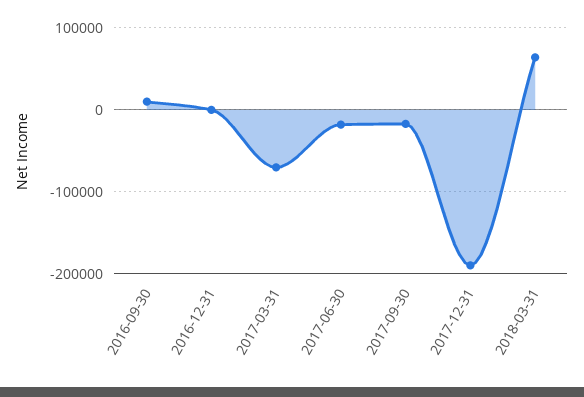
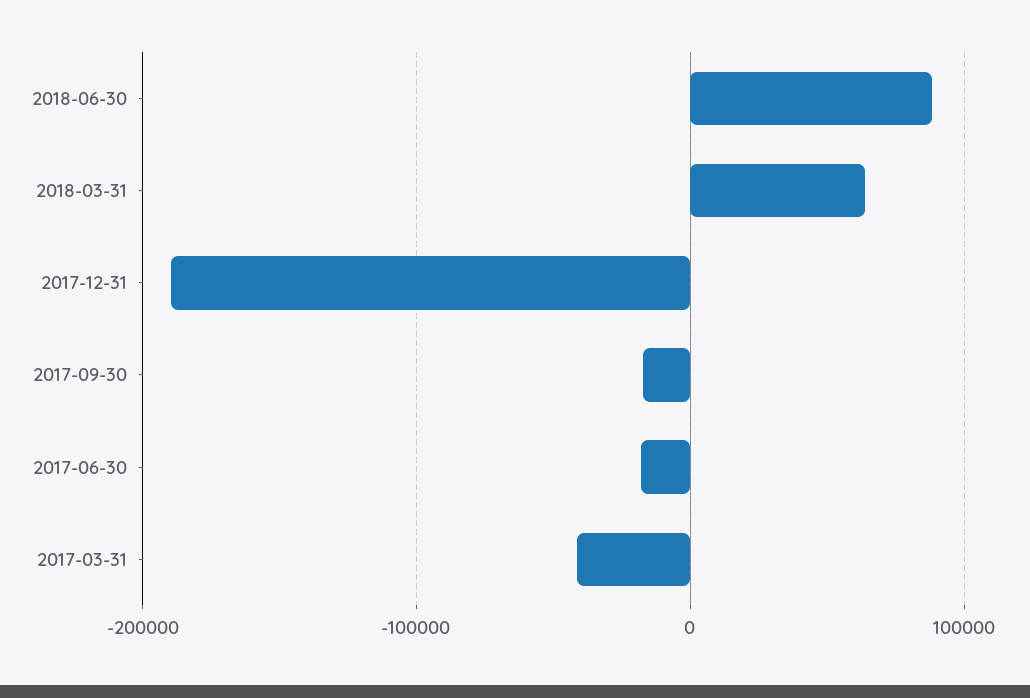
2016-09-30: 10000 -> none
2016-12-31: 0 -> none
2017-03-31: -70000 -> -40000
2018-06-30: none -> 90000

